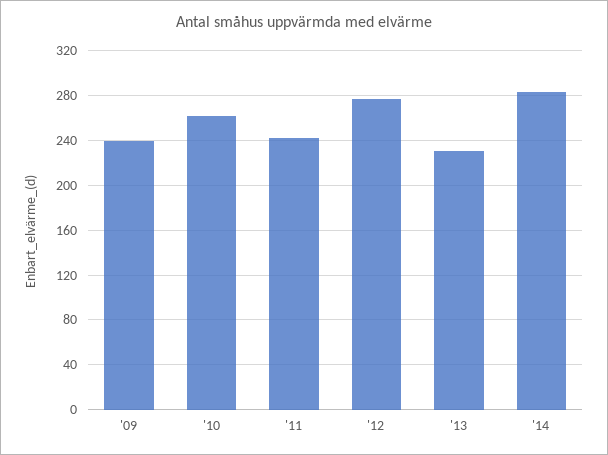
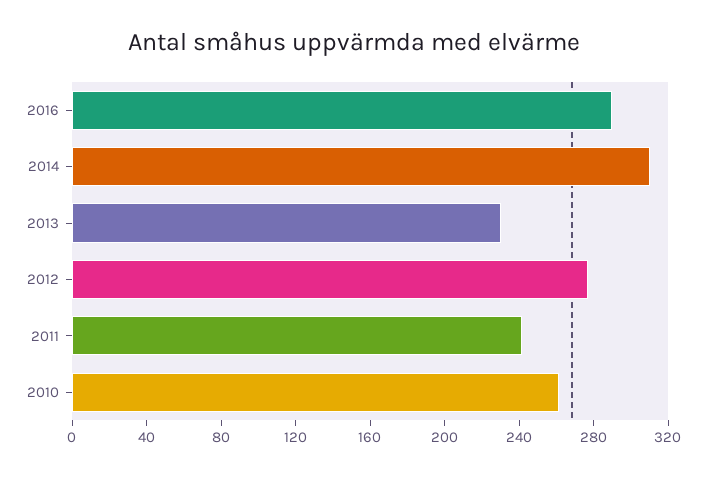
'09: 240 -> none
'14: 280 -> 310
2016: none -> 290

